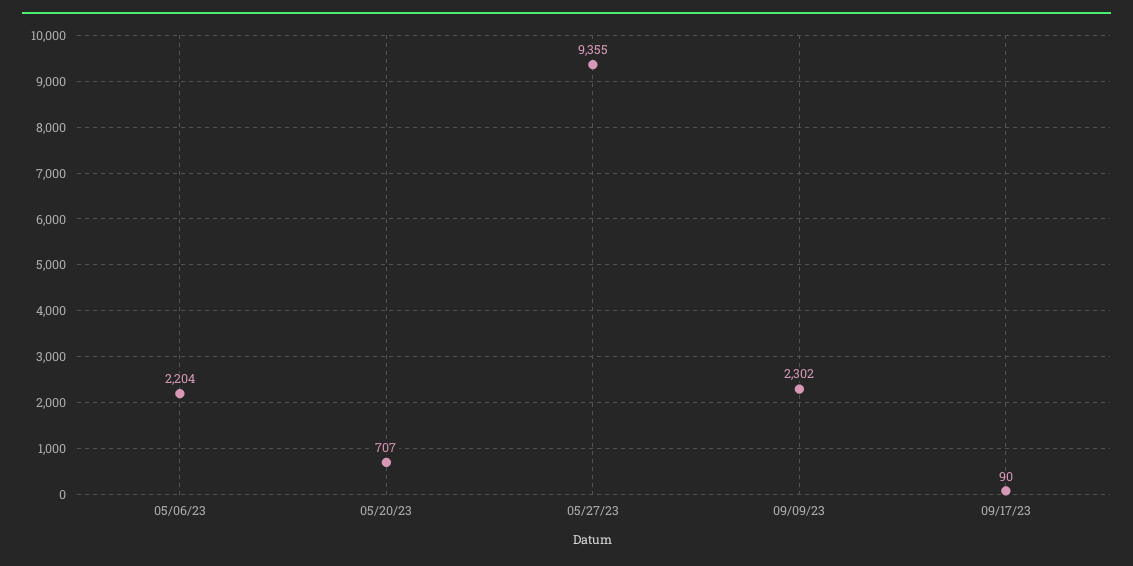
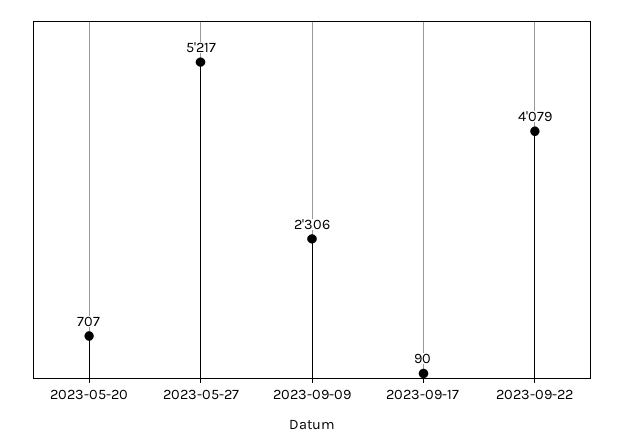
05/06/23: 2204 -> none
05/27/23: 9355 -> 5217
09/09/23: 2302 -> 2306
2023-09-22: none -> 4079

